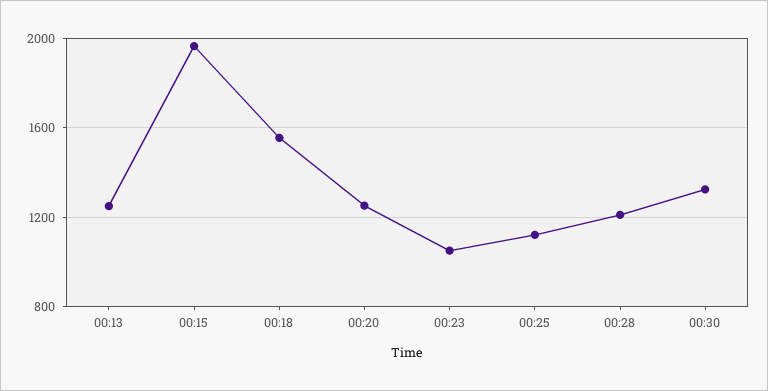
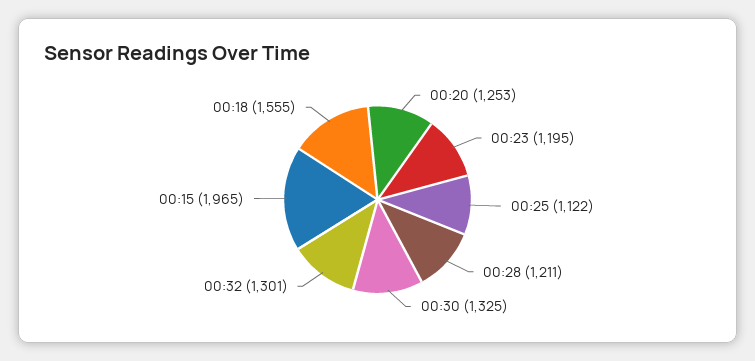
00:13: 1250 -> none
00:23: 1050 -> 1195
00:32: none -> 1301

